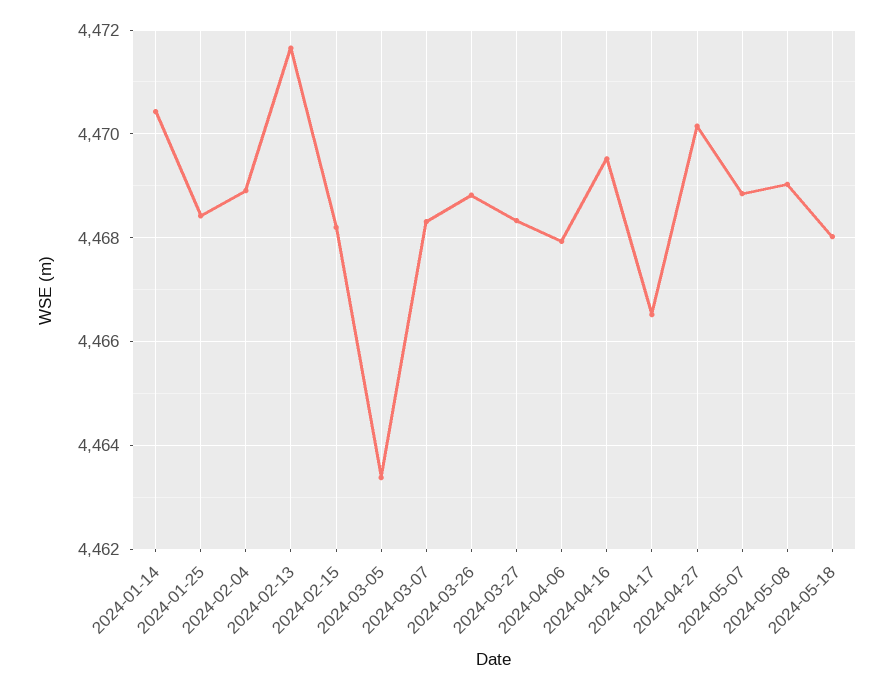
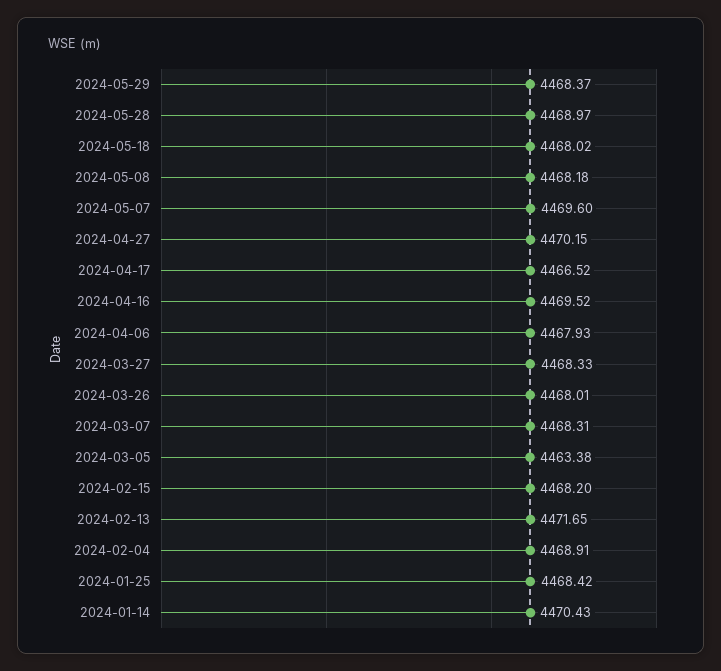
2024-03-26: 4468.8 -> 4468.01
2024-05-07: 4468.8 -> 4469.6
2024-05-08: 4469 -> 4468.18
2024-05-29: none -> 4468.37
2024-05-28: none -> 4468.97

